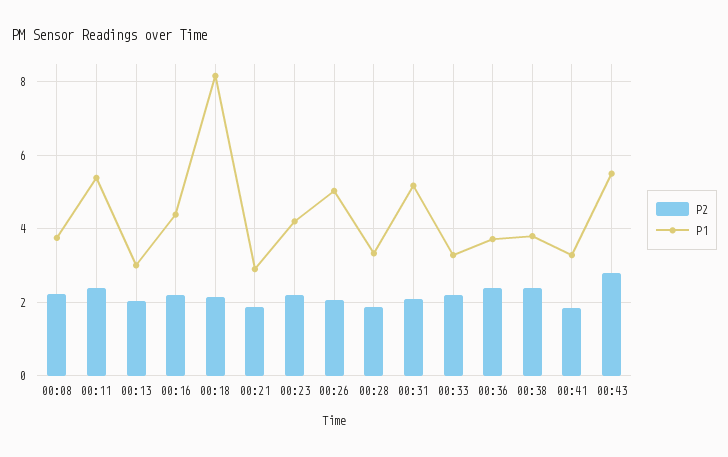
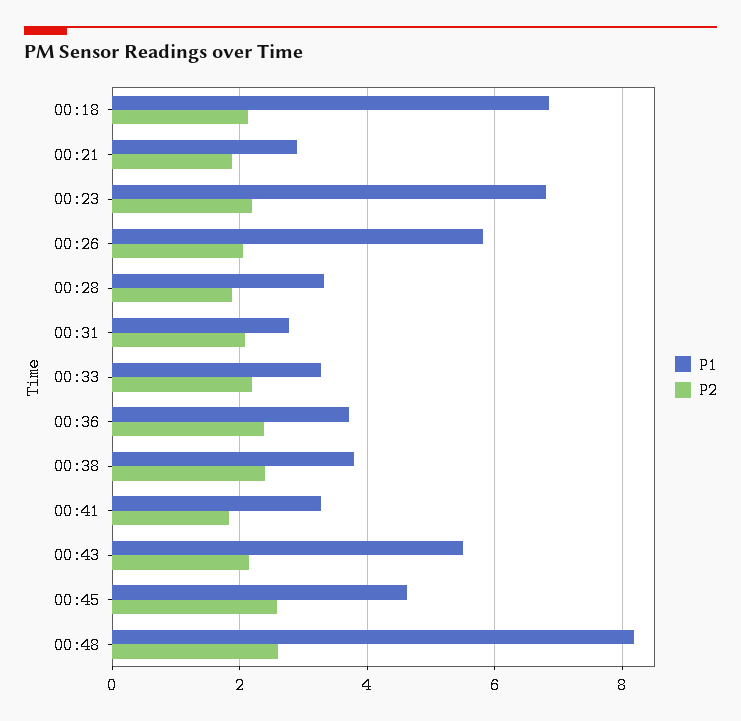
P2, 00:08: 2.2 -> none
P1, 00:08: 3.8 -> none
P2, 00:11: 2.4 -> none
P1, 00:11: 5.4 -> none
P2, 00:13: 2 -> none
P1, 00:13: 3 -> none
P2, 00:16: 2.2 -> none
P1, 00:16: 4.4 -> none
P1, 00:18: 8.2 -> 6.8
P1, 00:23: 4.2 -> 6.8
P1, 00:26: 5 -> 5.8
P1, 00:31: 5.2 -> 2.8
P2, 00:43: 2.8 -> 2.2
P1, 00:45: none -> 4.6
P2, 00:45: none -> 2.6
P1, 00:48: none -> 8.2
P2, 00:48: none -> 2.6

